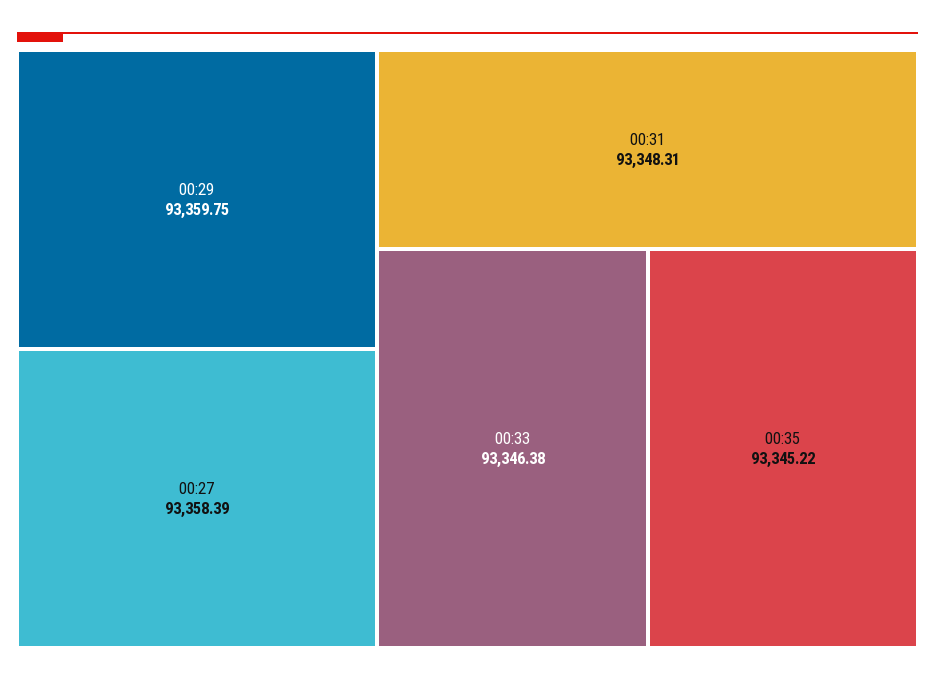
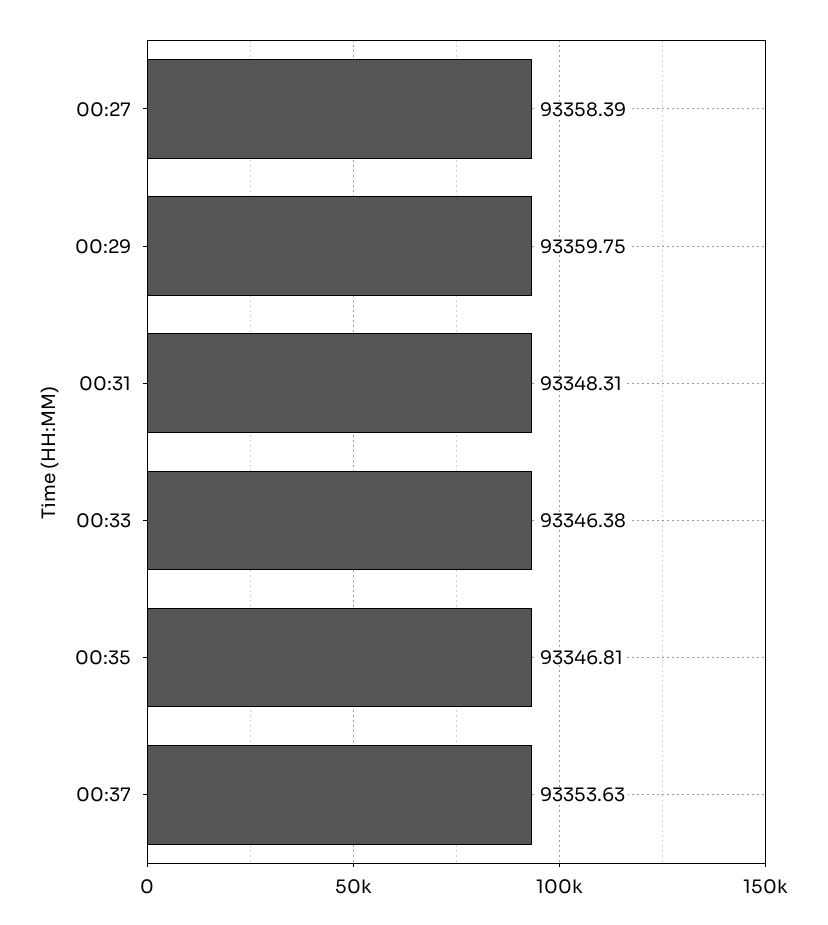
00:35: 93345.22 -> 93346.81
00:37: none -> 93353.63

